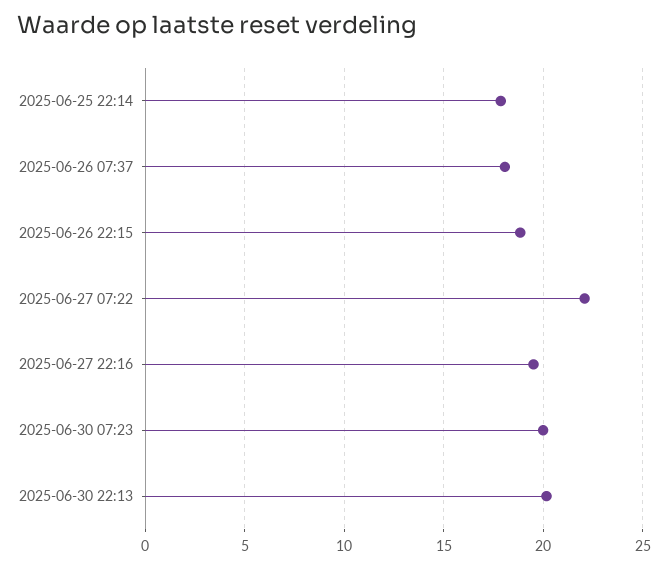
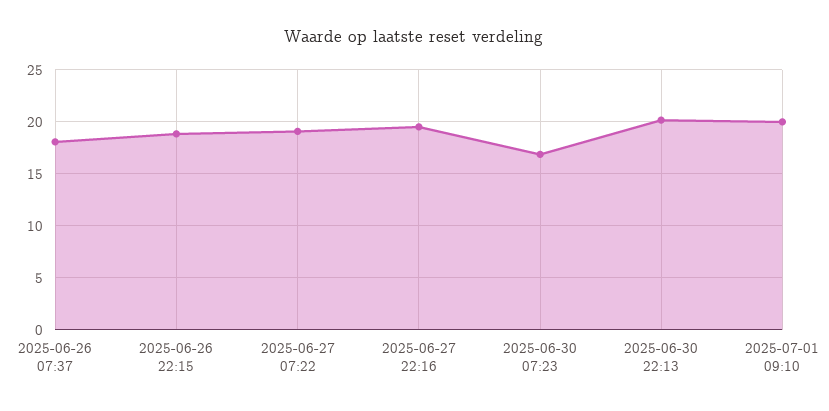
2025-06-25 22:14: 18 -> none
2025-06-27 07:22: 22 -> 19
2025-06-30 07:23: 20 -> 17
2025-07-01 09:10: none -> 20

